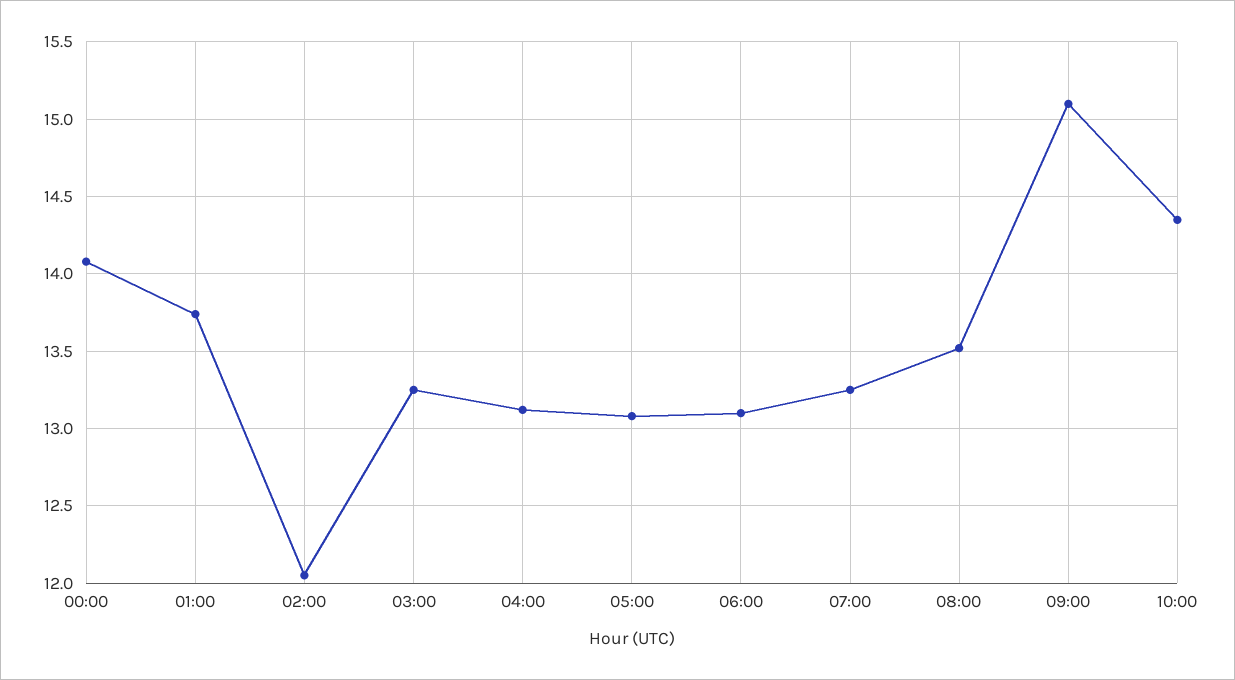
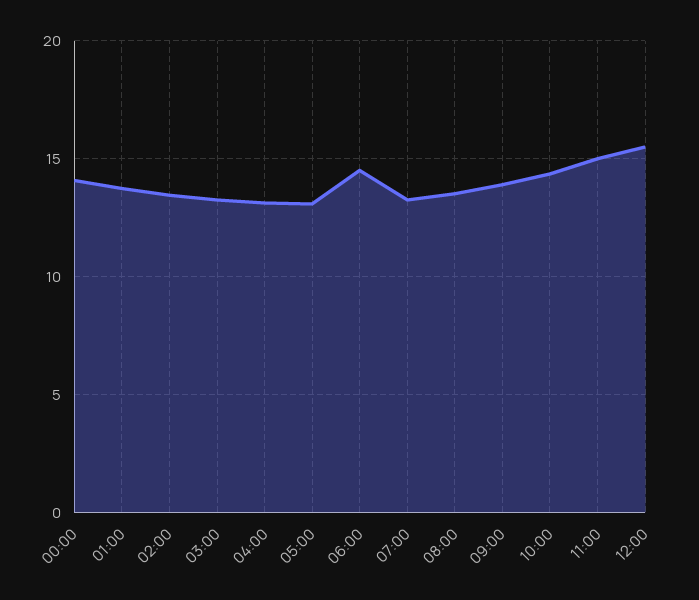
02:00: 12.05 -> 13.5
06:00: 13.1 -> 14.5
09:00: 15.1 -> 14
11:00: none -> 15
12:00: none -> 15.5

